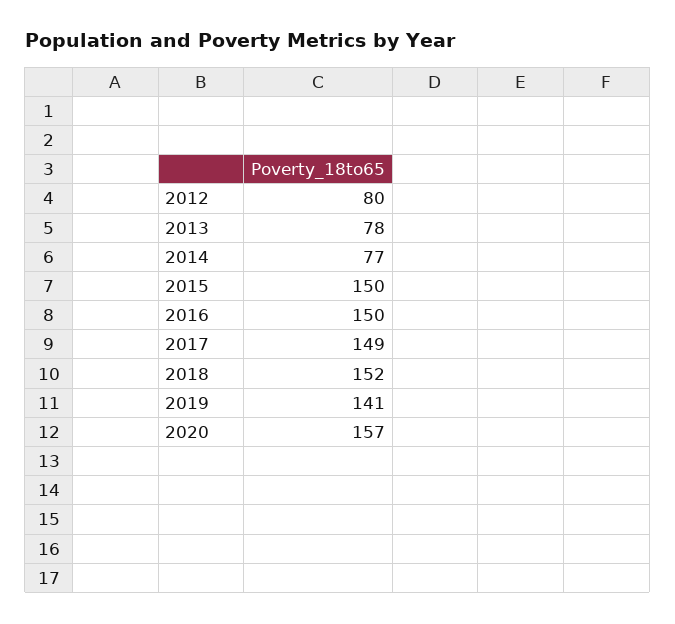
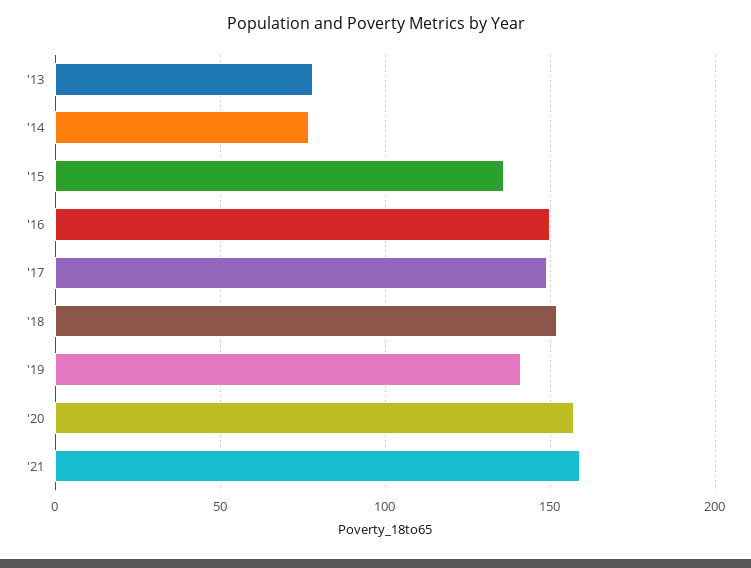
2012: 80 -> none
2015: 150 -> 135
'21: none -> 160

